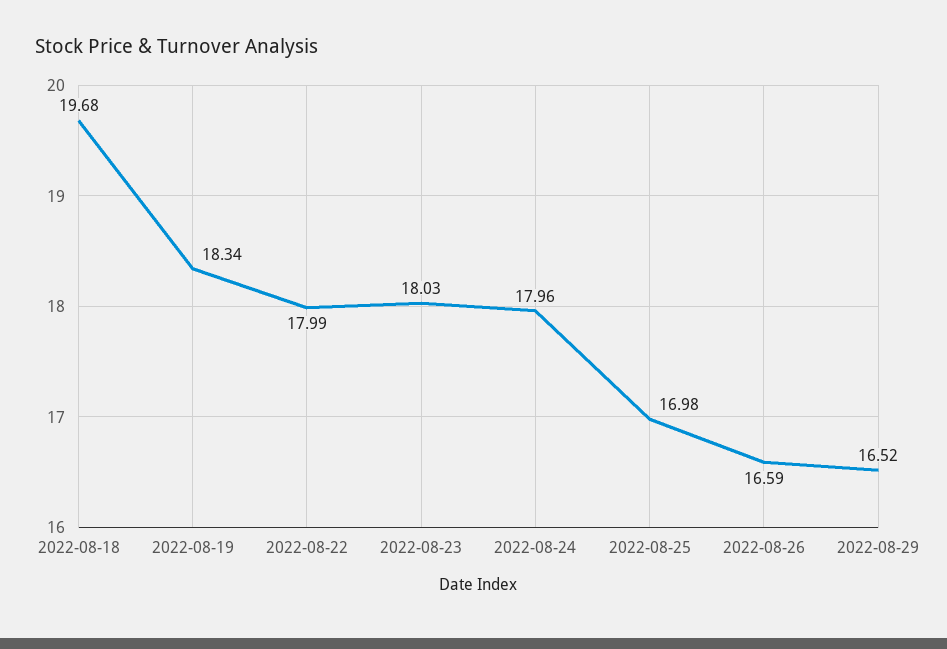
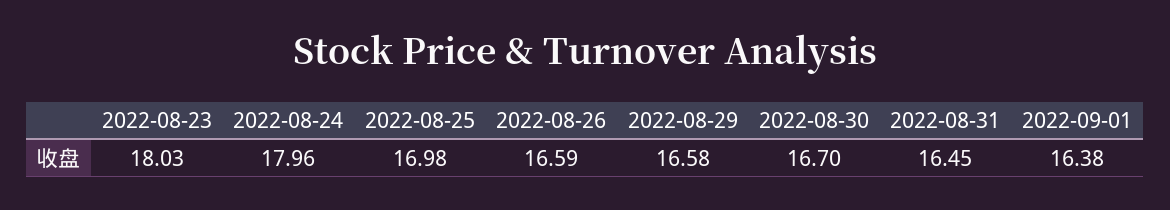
2022-08-18: 19.68 -> none
2022-08-19: 18.34 -> none
2022-08-22: 17.99 -> none
2022-08-29: 16.52 -> 16.58
2022-08-30: none -> 16.7
2022-08-31: none -> 16.45
2022-09-01: none -> 16.38

